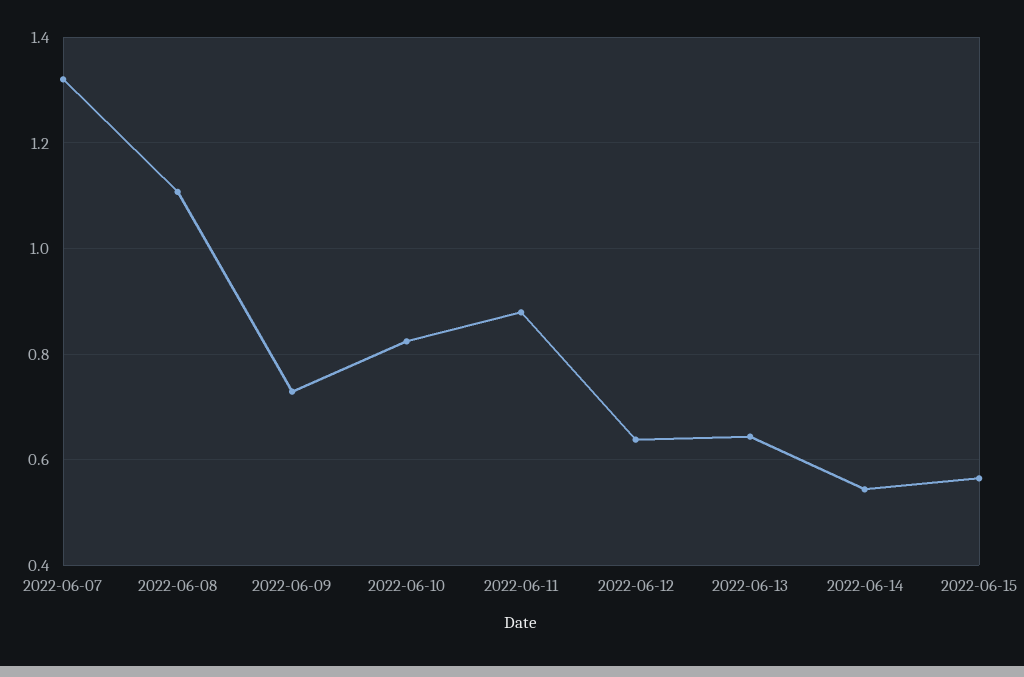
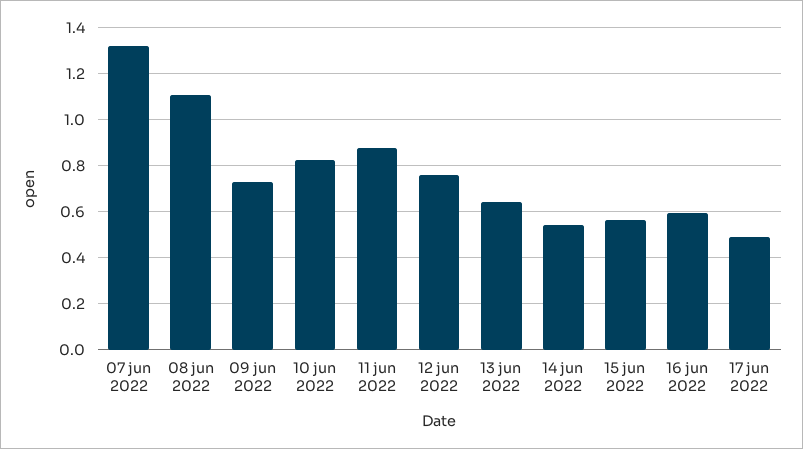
2022-06-12: 0.64 -> 0.75
16 jun 2022: none -> 0.6
17 jun 2022: none -> 0.5

